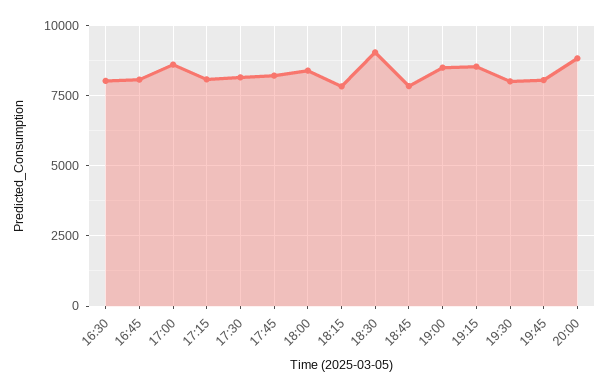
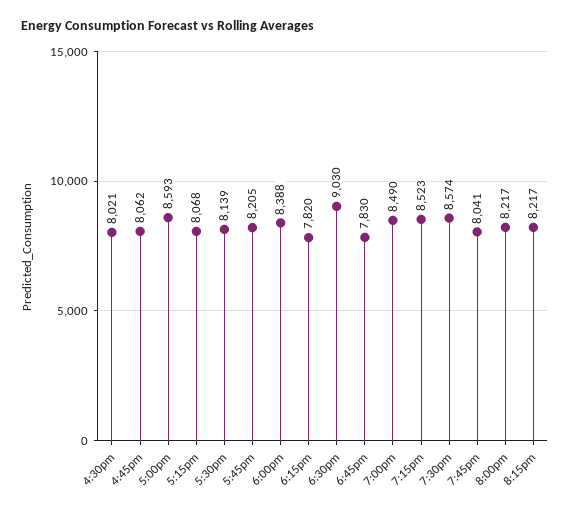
19:30: 8000 -> 8574
20:00: 8750 -> 8217
8:15pm: none -> 8217

